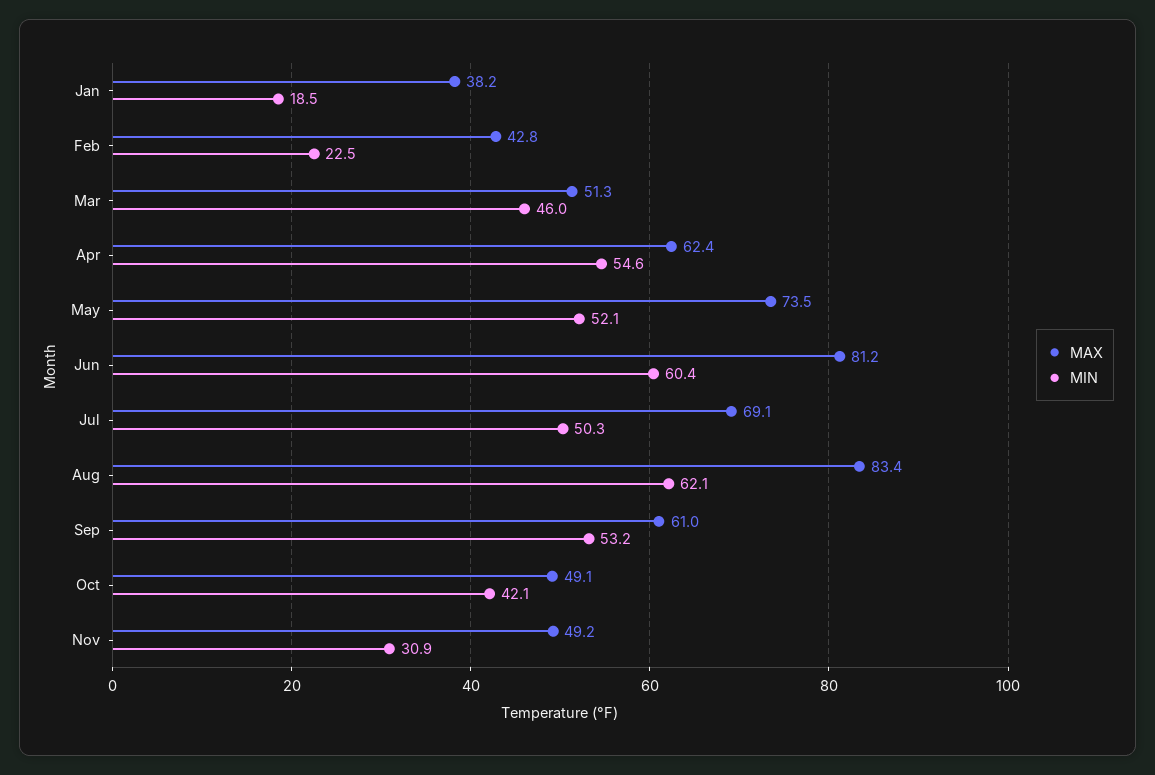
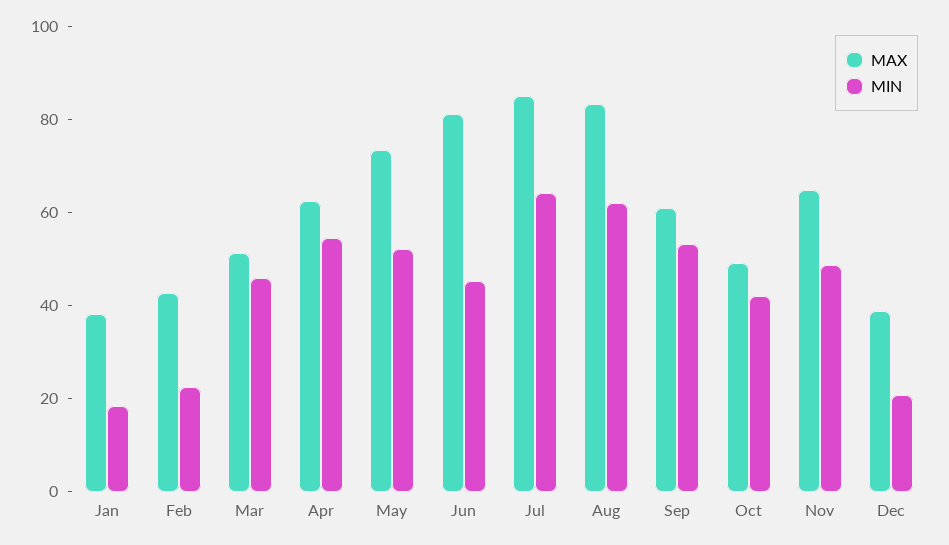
MIN, Jun: 60.4 -> 45
MAX, Jul: 69.1 -> 85
MIN, Jul: 50.3 -> 65
MAX, Nov: 49.2 -> 65
MIN, Nov: 30.9 -> 50
MAX, Dec: none -> 40
MIN, Dec: none -> 20

